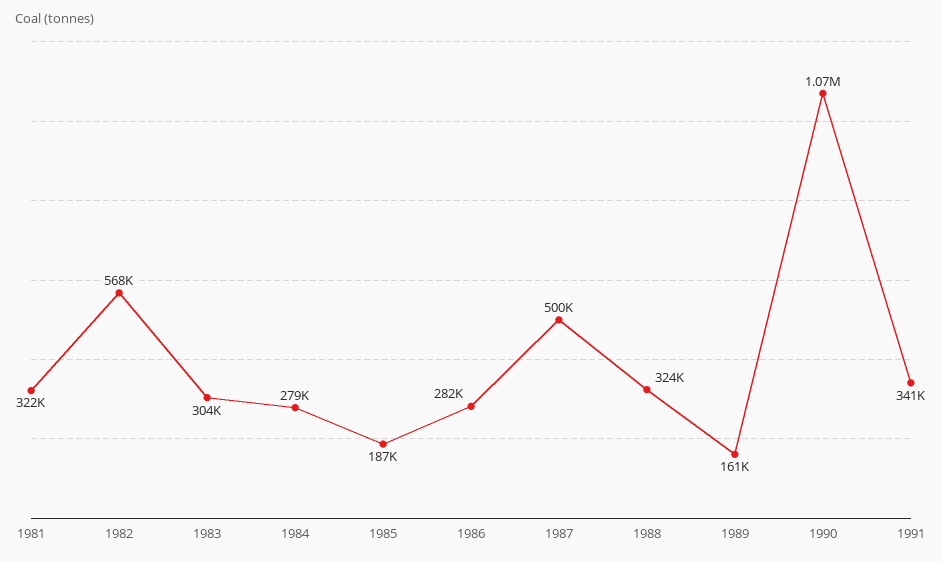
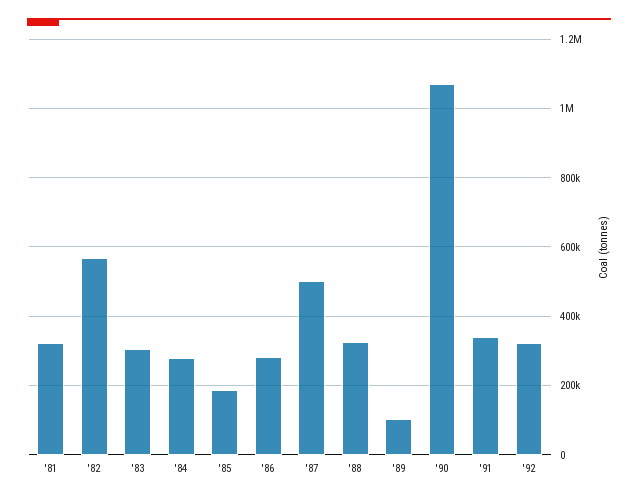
1989: 161000 -> 100000
'92: none -> 320000

